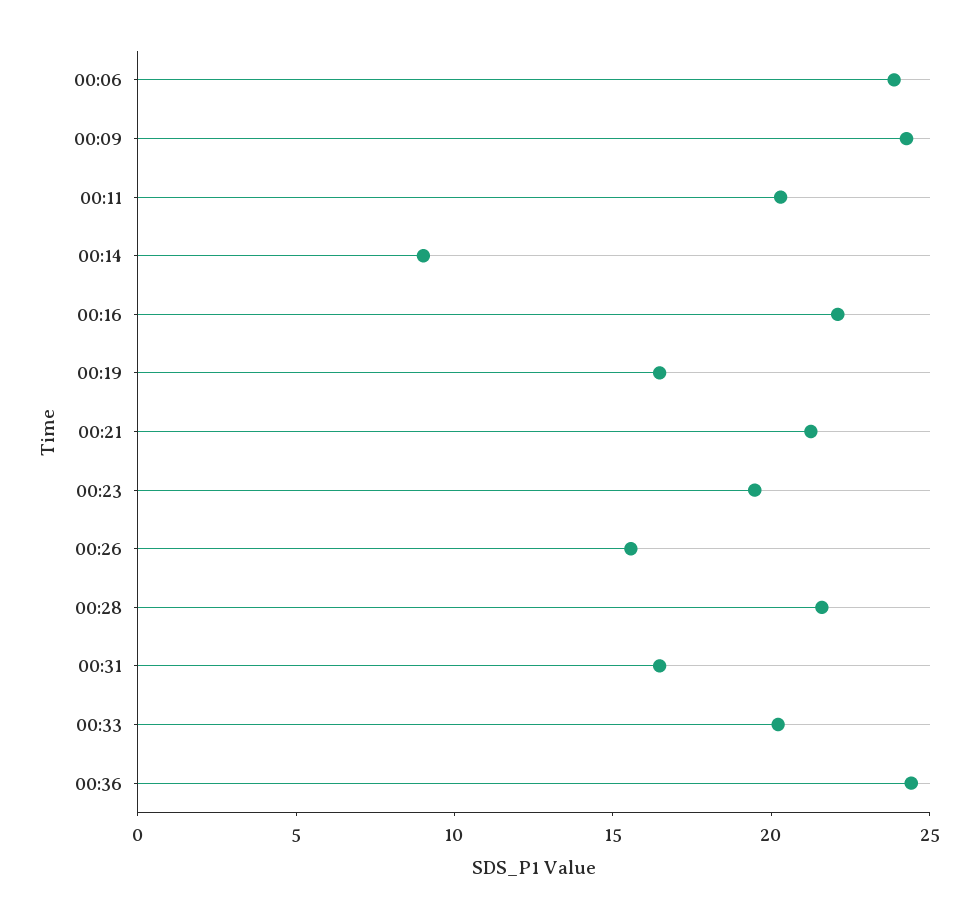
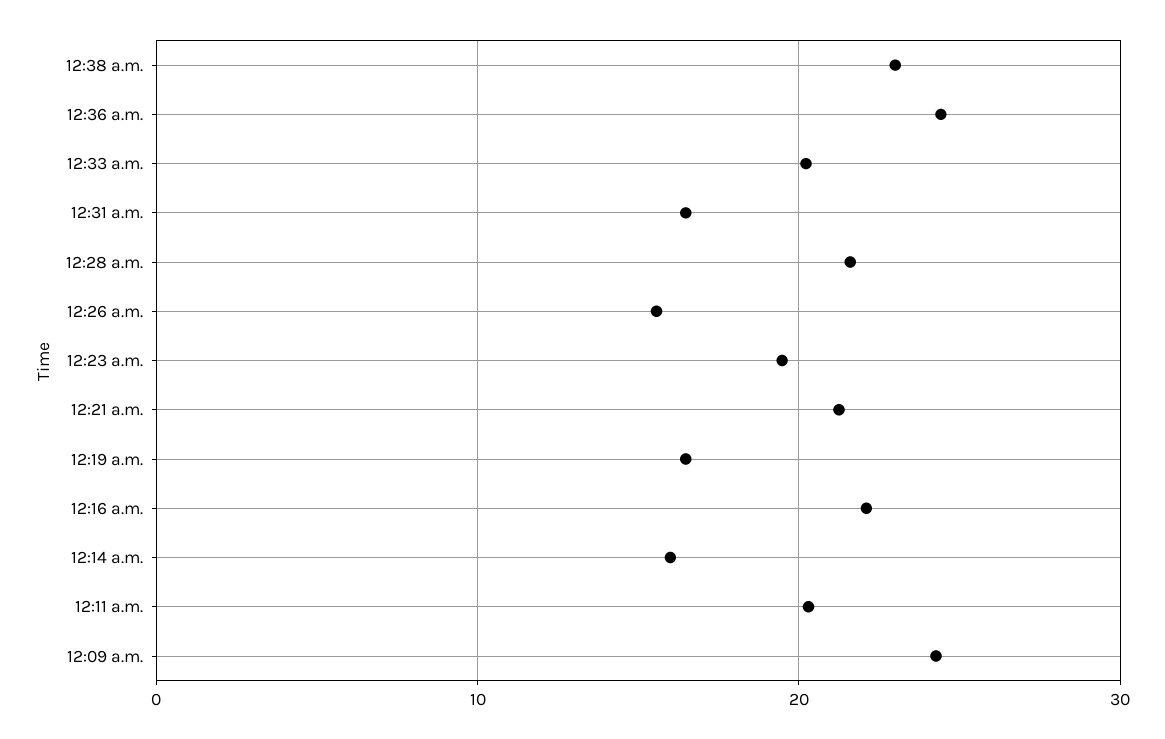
00:06: 24 -> none
00:14: 9 -> 16
12:38 a.m.: none -> 23

